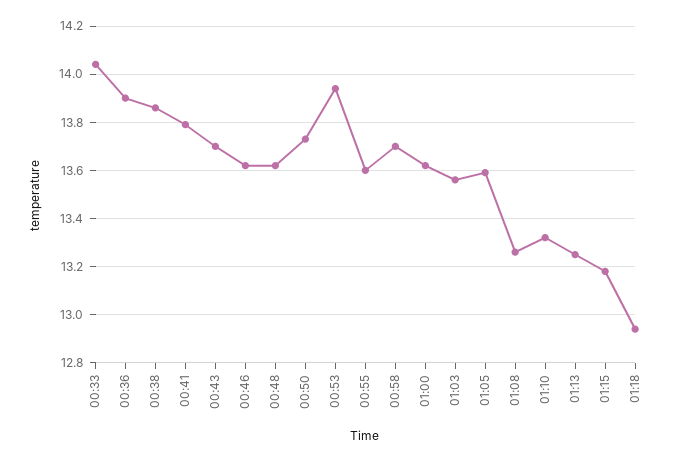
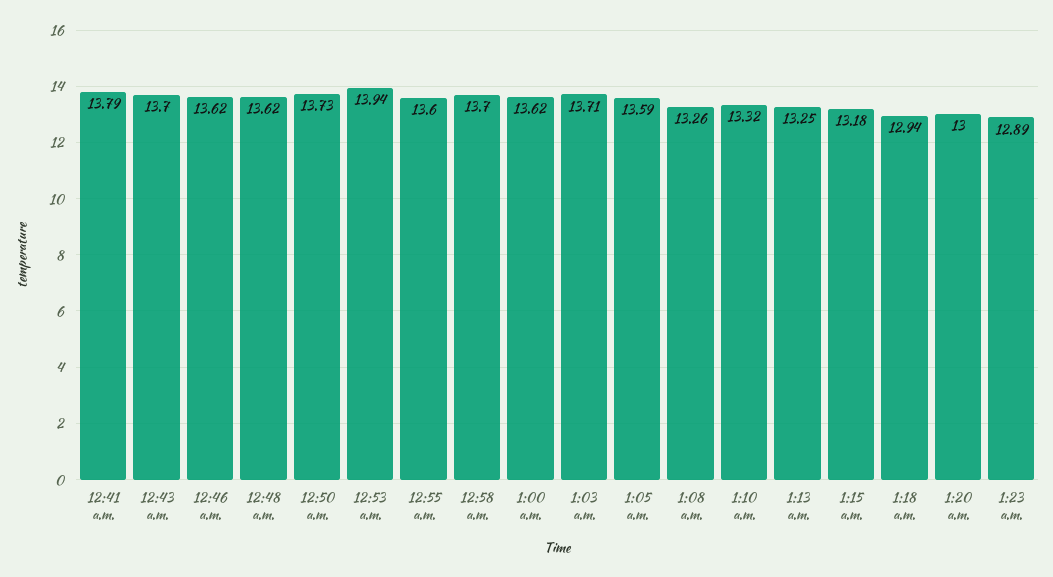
00:33: 14.05 -> none
00:36: 13.9 -> none
00:38: 13.85 -> none
01:03: 13.55 -> 13.71
1:20 a.m.: none -> 13
1:23 a.m.: none -> 12.89

